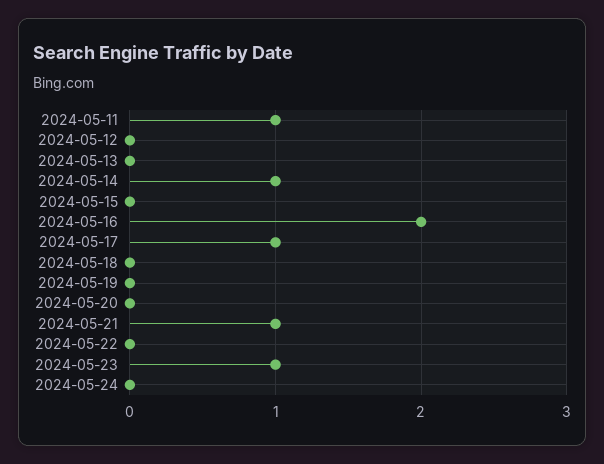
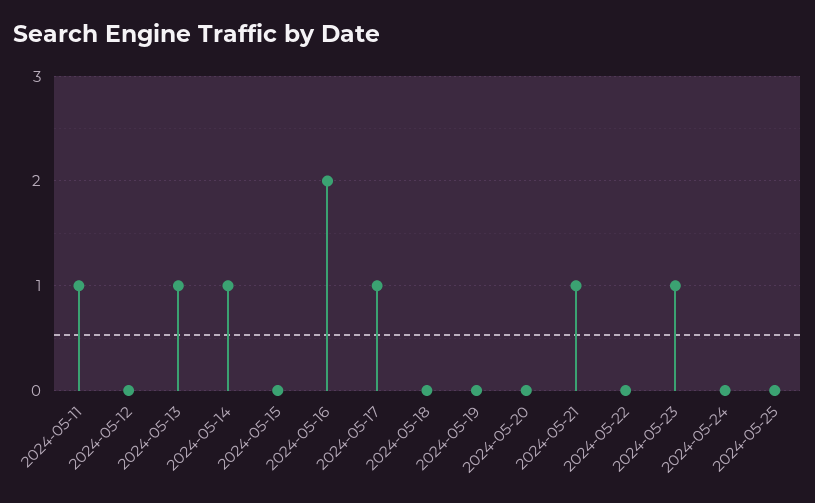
2024-05-13: 0 -> 1
2024-05-25: none -> 0

